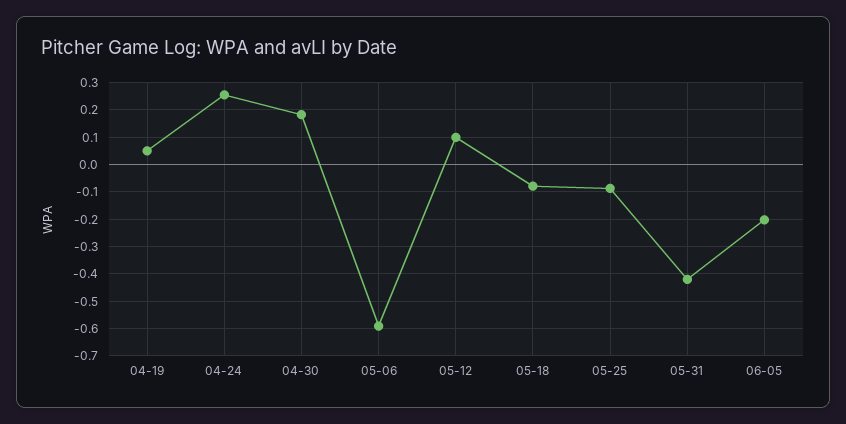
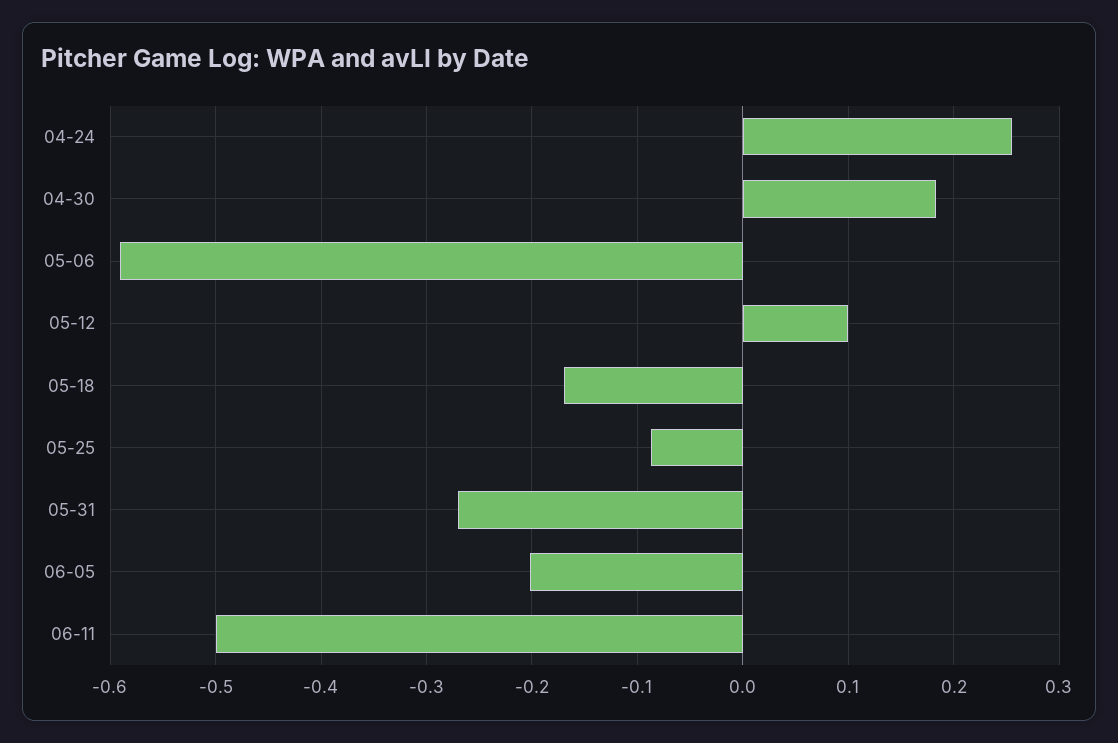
04-19: 0.05 -> none
05-18: -0.075 -> -0.17
05-31: -0.425 -> -0.27
06-11: none -> -0.5

